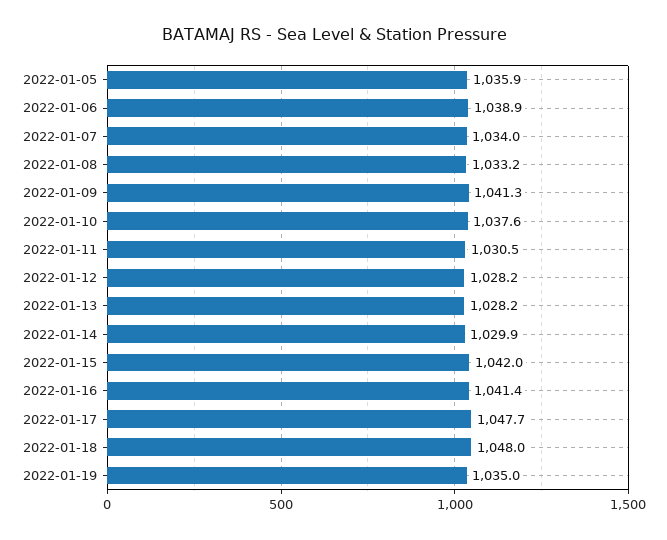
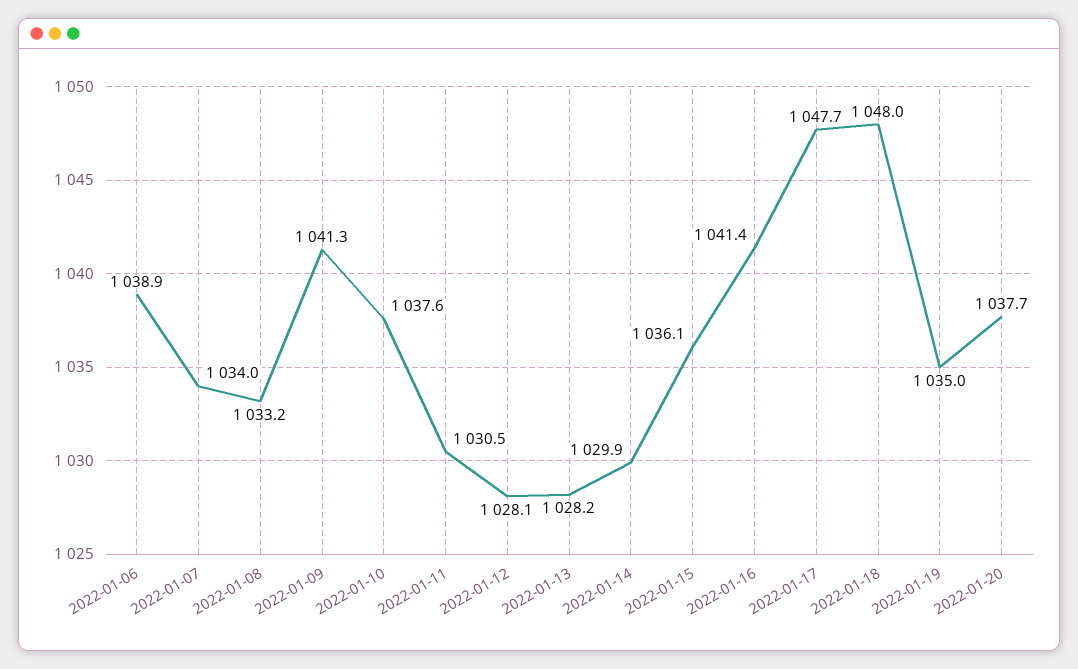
2022-01-05: 1035.9 -> none
2022-01-12: 1028.2 -> 1028.1
2022-01-15: 1042 -> 1036.1
2022-01-20: none -> 1037.7

